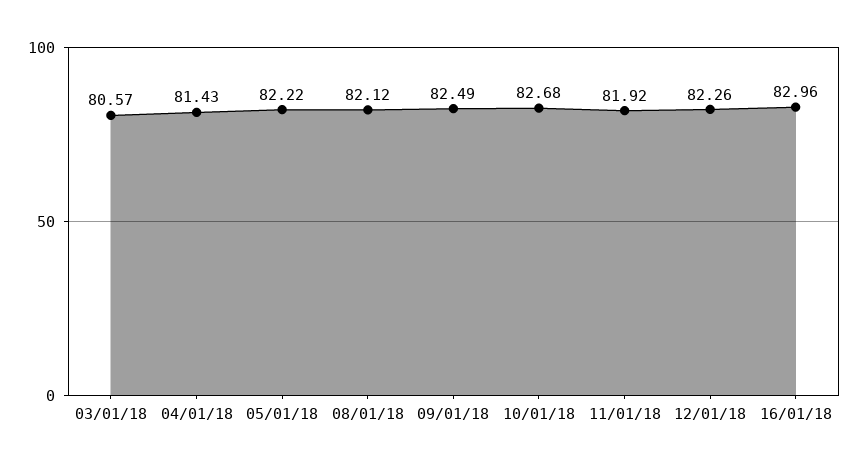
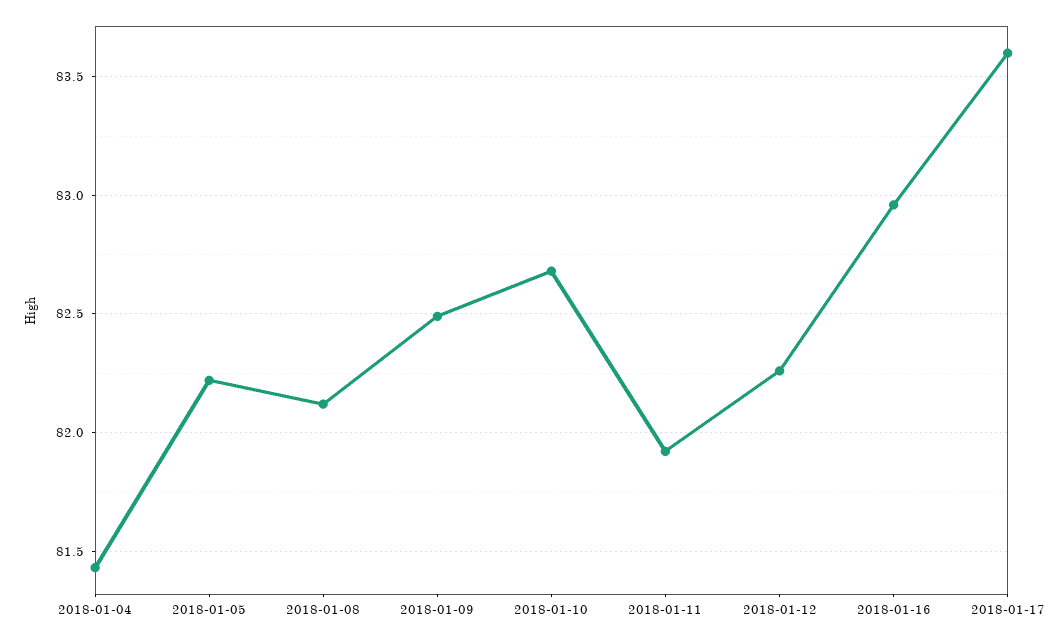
03/01/18: 80.57 -> none
2018-01-17: none -> 83.6

